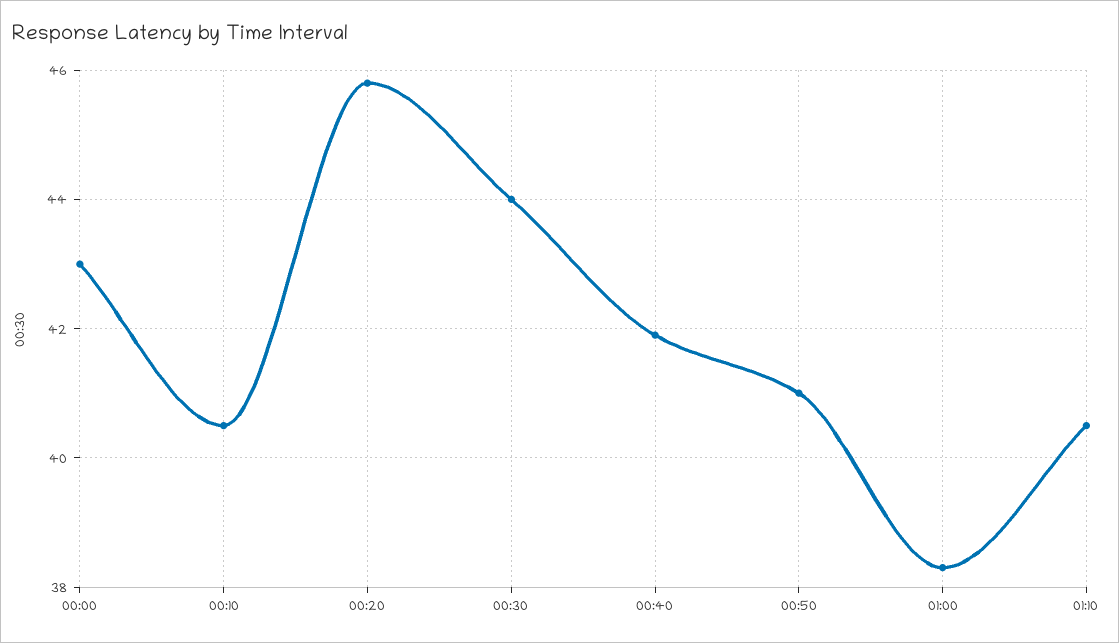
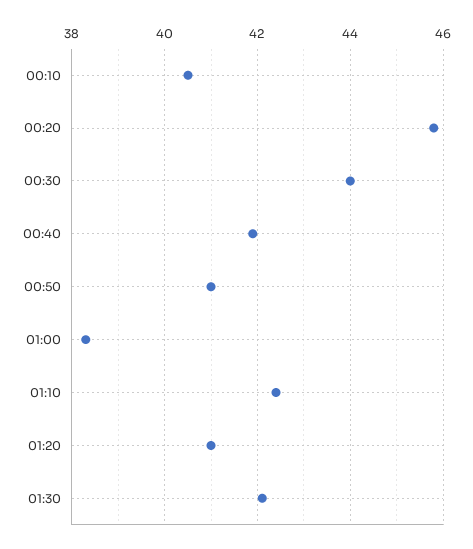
00:00: 43 -> none
01:10: 40.5 -> 42.5
01:20: none -> 41
01:30: none -> 42

